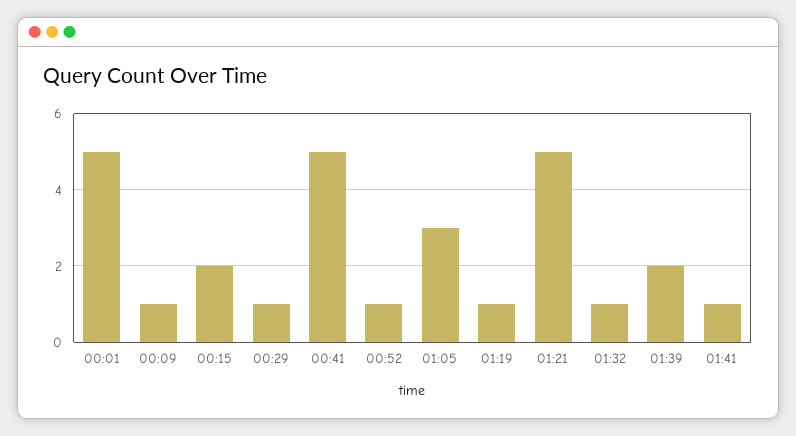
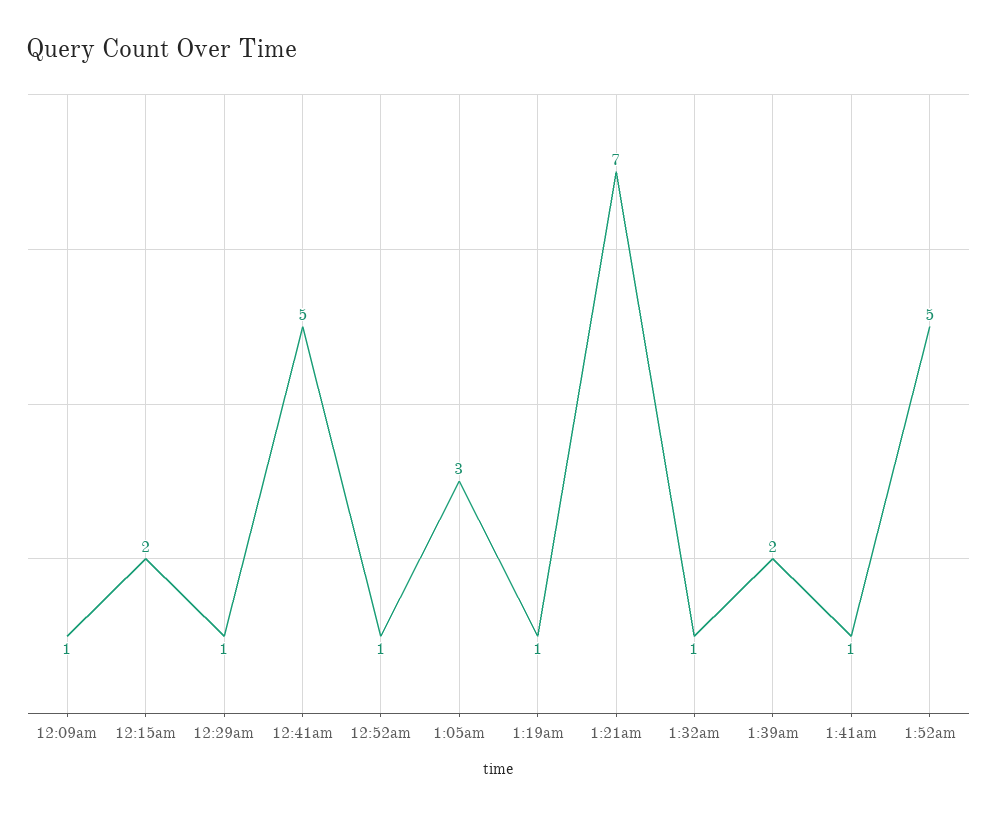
00:01: 5 -> none
01:21: 5 -> 7
1:52am: none -> 5

